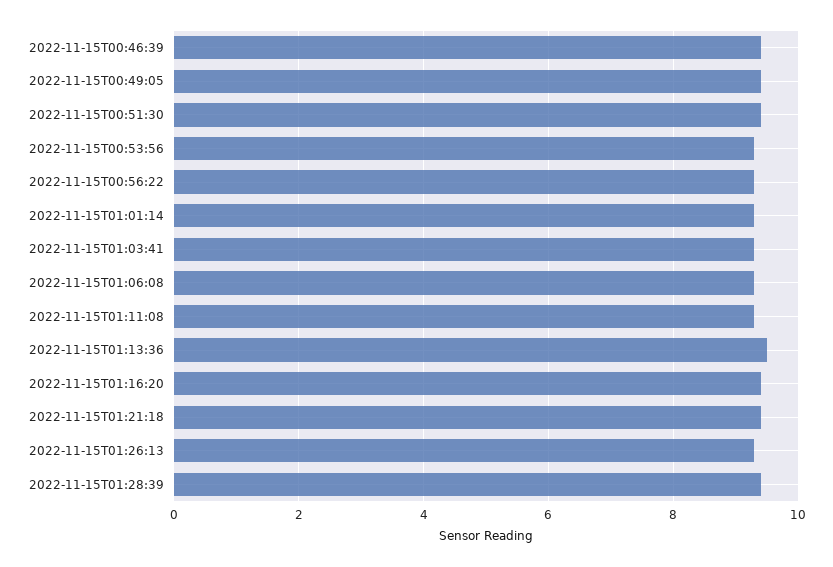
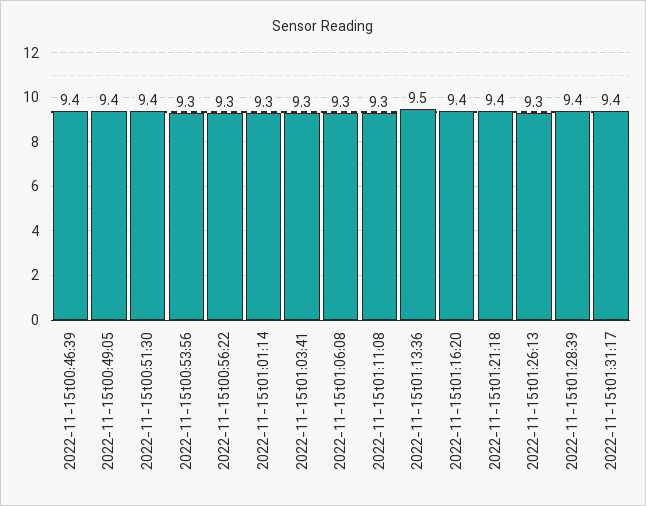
2022-11-15t01:31:17: none -> 9.4

